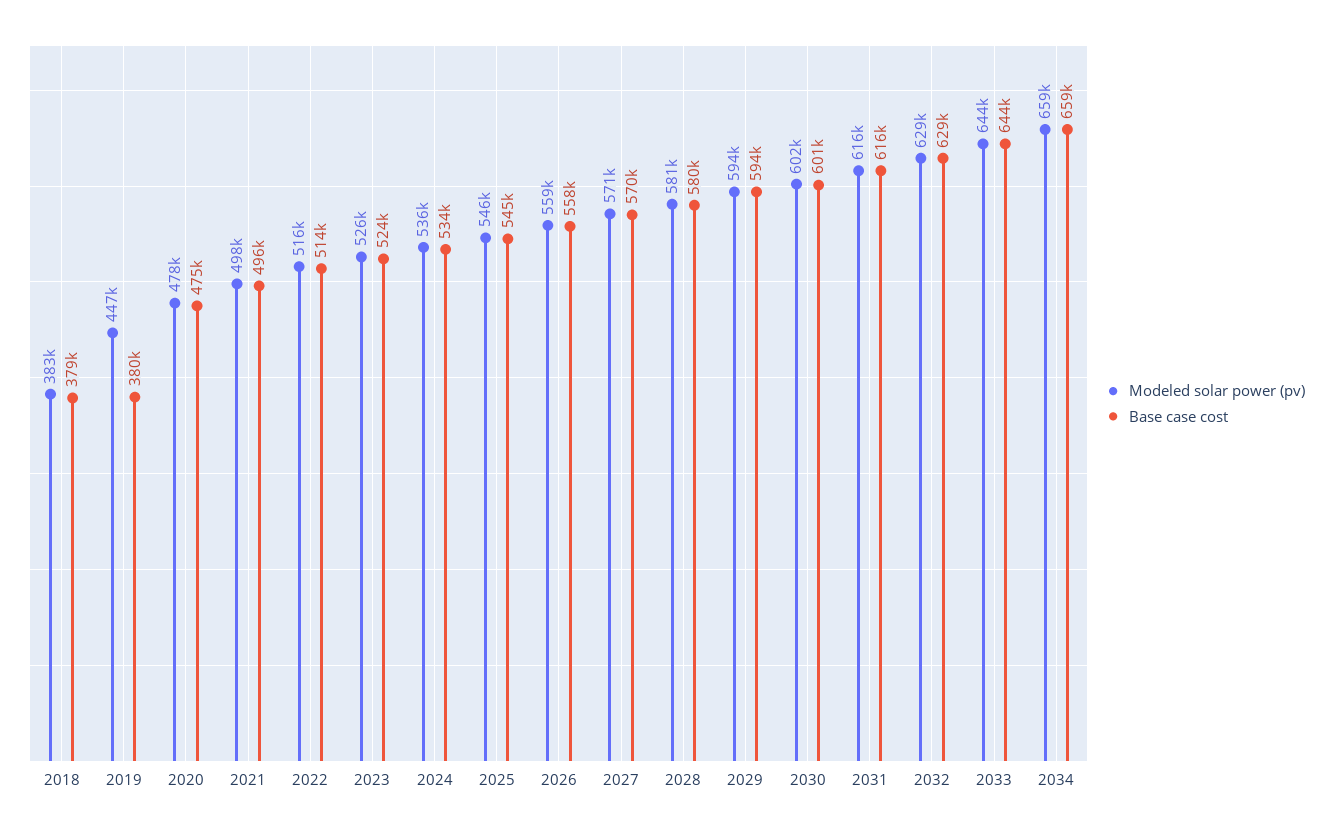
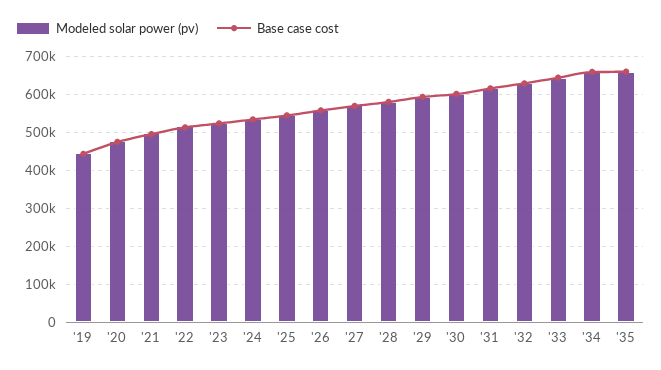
Modeled solar power (pv), 2018: 383000 -> none
Base case cost, 2018: 379000 -> none
Base case cost, 2019: 380000 -> 440000
Modeled solar power (pv), '35: none -> 660000
Base case cost, '35: none -> 660000

